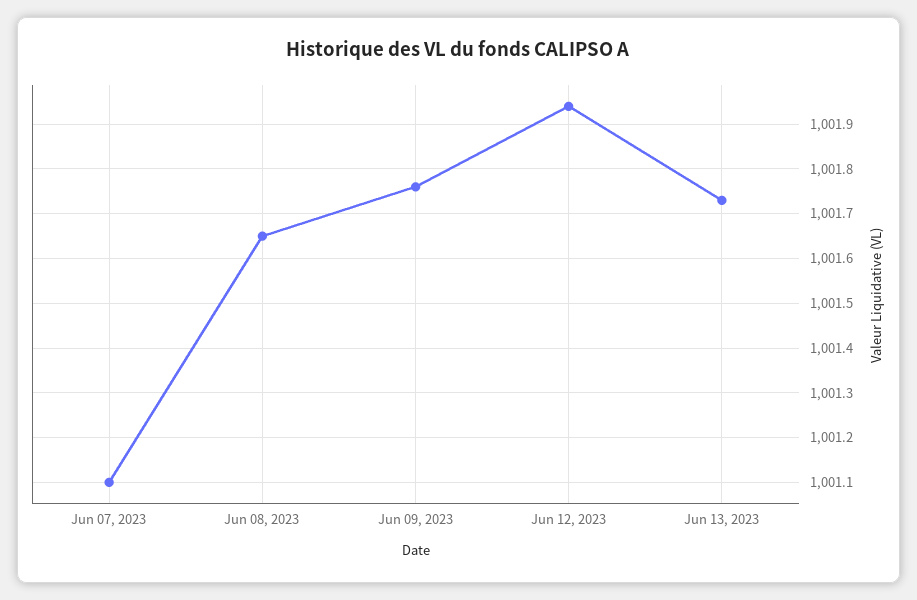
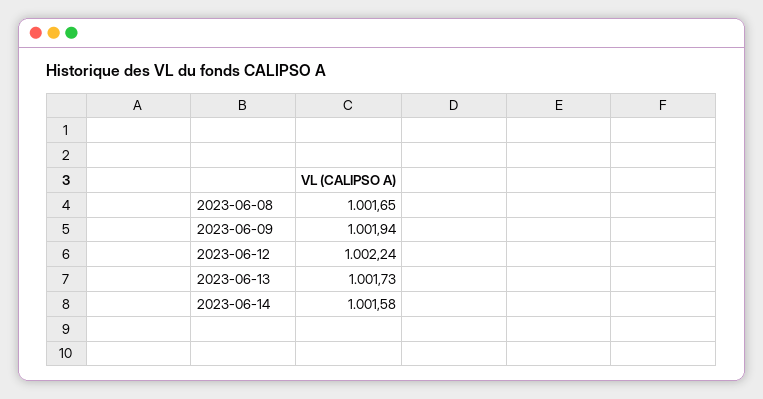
Jun 07, 2023: 1001.1 -> none
Jun 09, 2023: 1001.75 -> 1001.94
Jun 12, 2023: 1001.95 -> 1002.24
2023-06-14: none -> 1001.58

